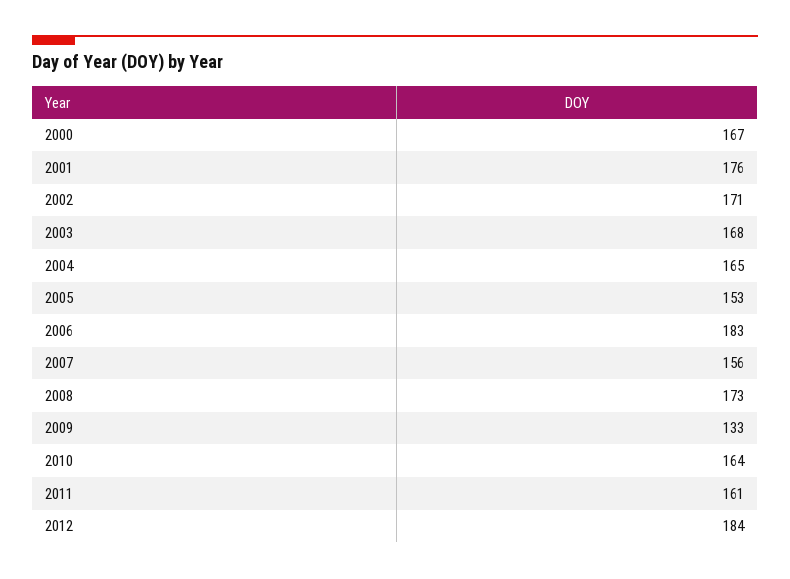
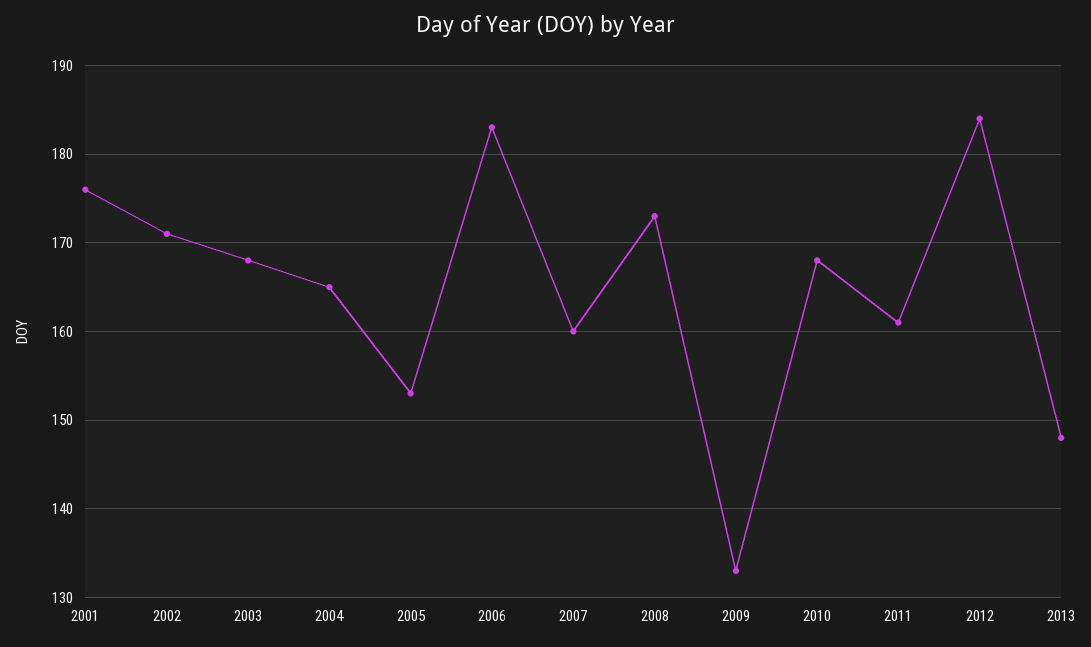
2000: 167 -> none
2007: 156 -> 160
2010: 164 -> 168
2013: none -> 148

